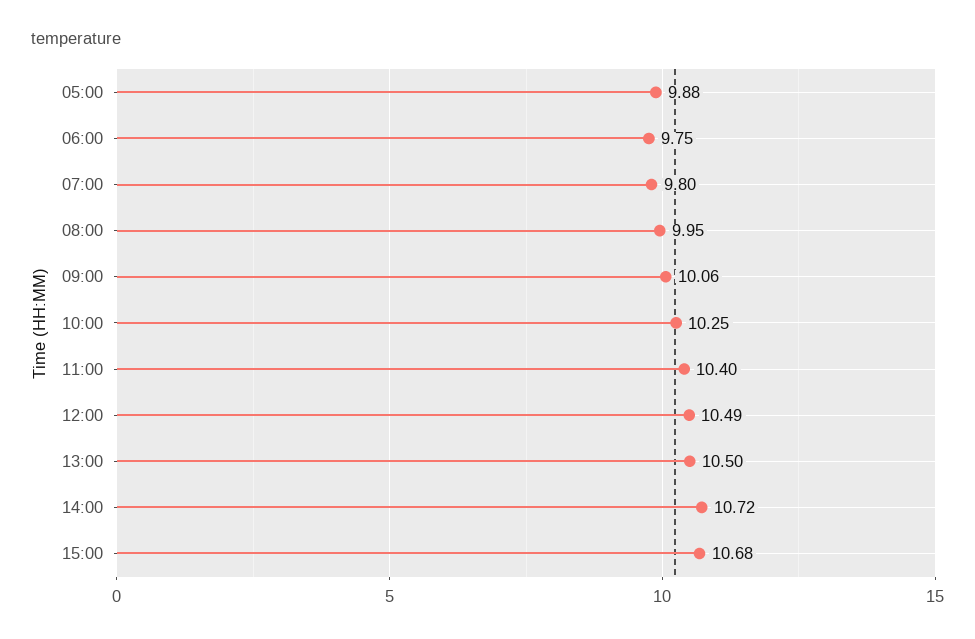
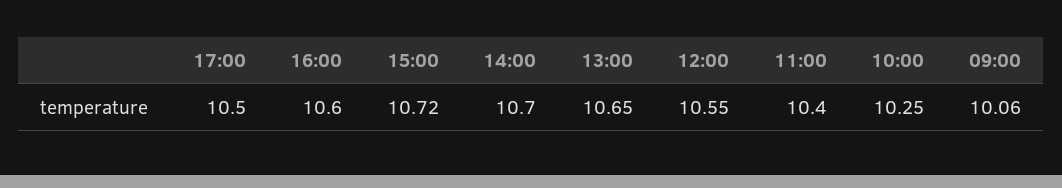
05:00: 9.88 -> none
06:00: 9.75 -> none
07:00: 9.8 -> none
08:00: 9.95 -> none
12:00: 10.49 -> 10.55
13:00: 10.5 -> 10.65
14:00: 10.72 -> 10.7
15:00: 10.68 -> 10.72
17:00: none -> 10.5
16:00: none -> 10.6

